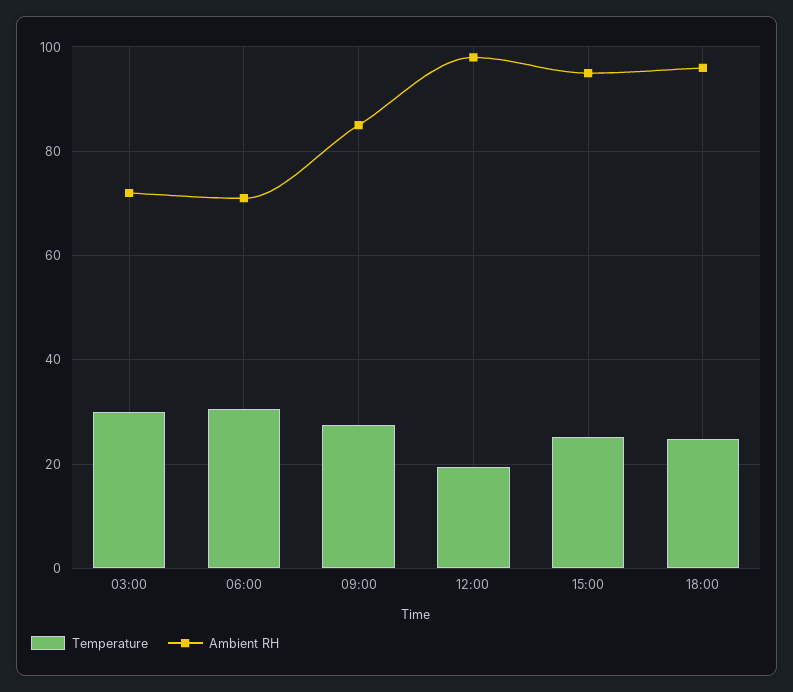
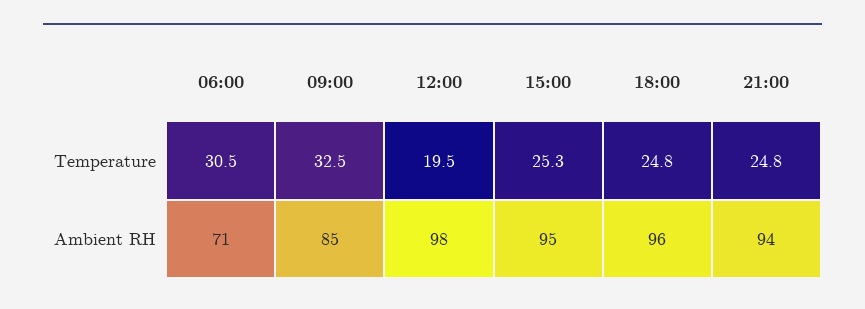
Temperature, 03:00: 30 -> none
Ambient RH, 03:00: 72 -> none
Temperature, 09:00: 28 -> 32.5
Temperature, 21:00: none -> 24.8
Ambient RH, 21:00: none -> 94

